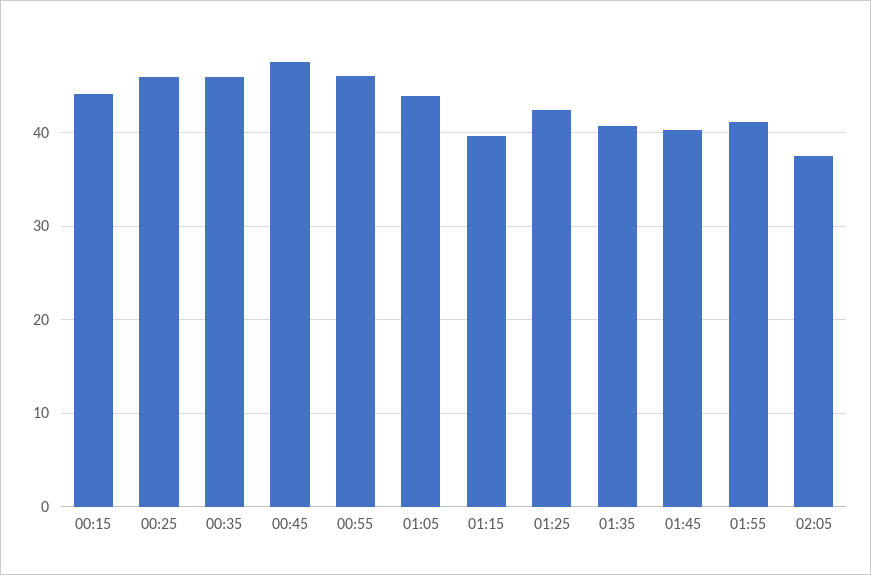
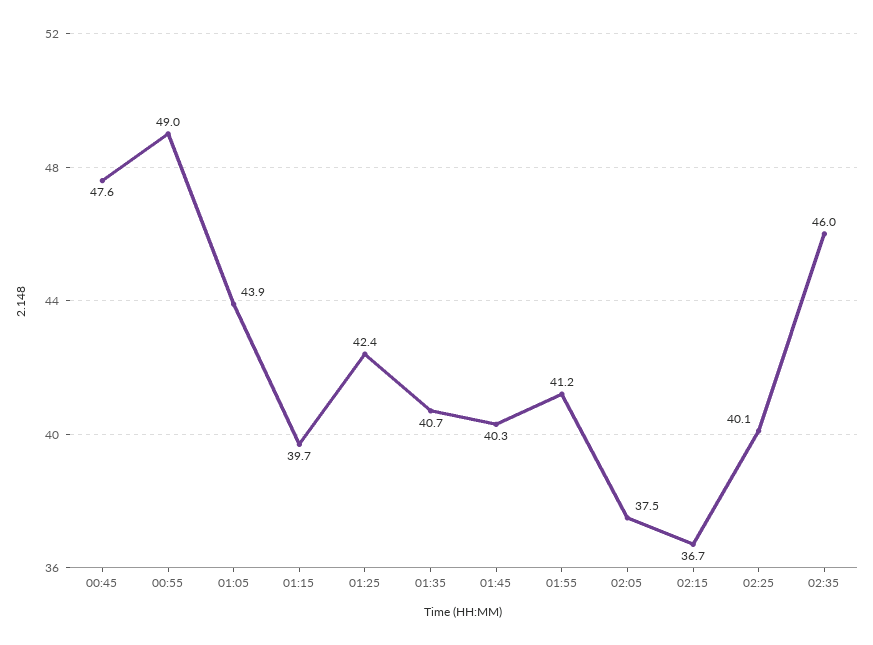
00:15: 44 -> none
00:25: 46 -> none
00:35: 46 -> none
00:55: 46 -> 49
02:15: none -> 36.7
02:25: none -> 40.1
02:35: none -> 46

